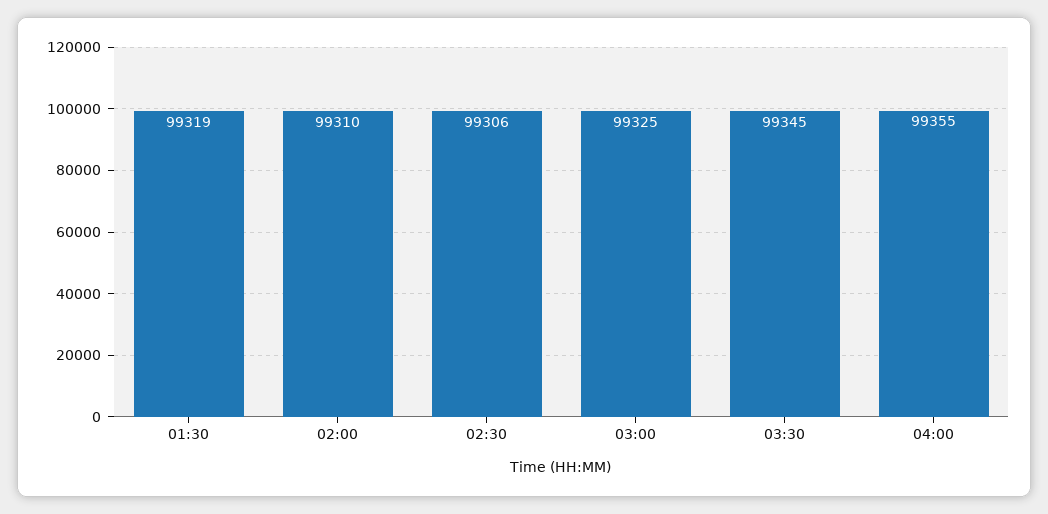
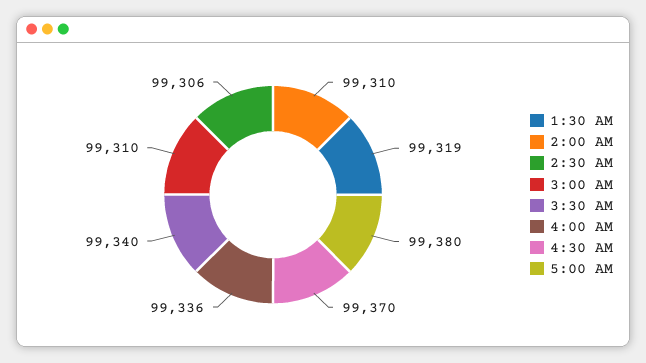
03:00: 99325 -> 99310
03:30: 99345 -> 99340
04:00: 99355 -> 99336
4:30 AM: none -> 99370
5:00 AM: none -> 99380

